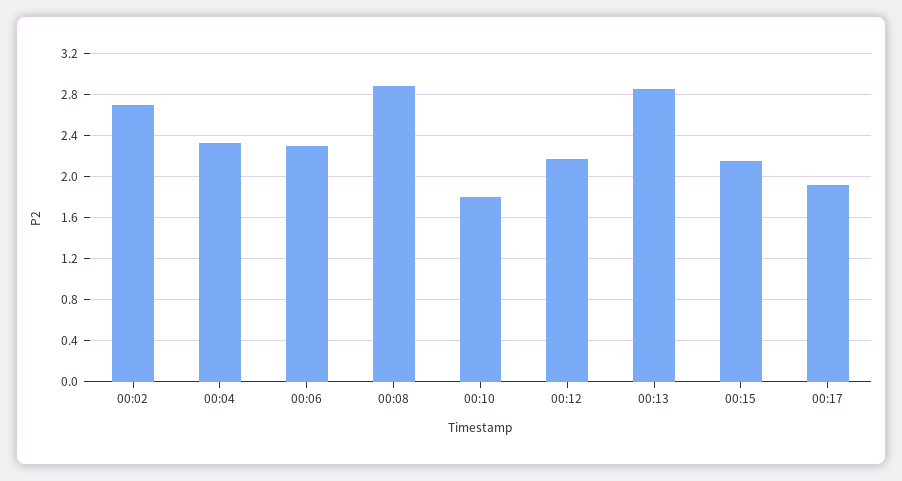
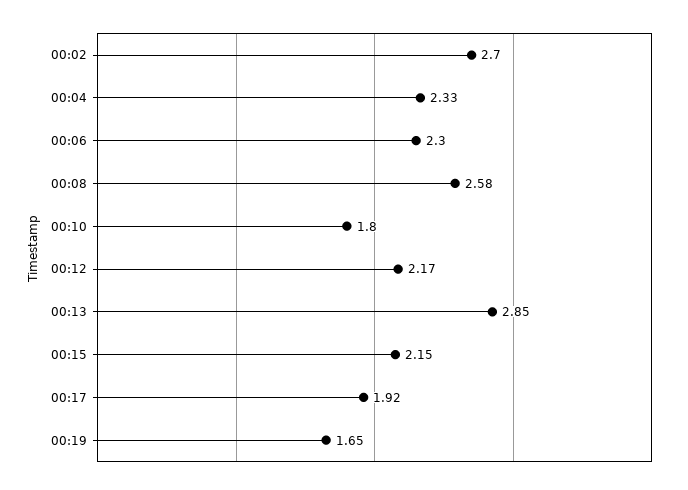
00:08: 2.9 -> 2.58
00:19: none -> 1.65

